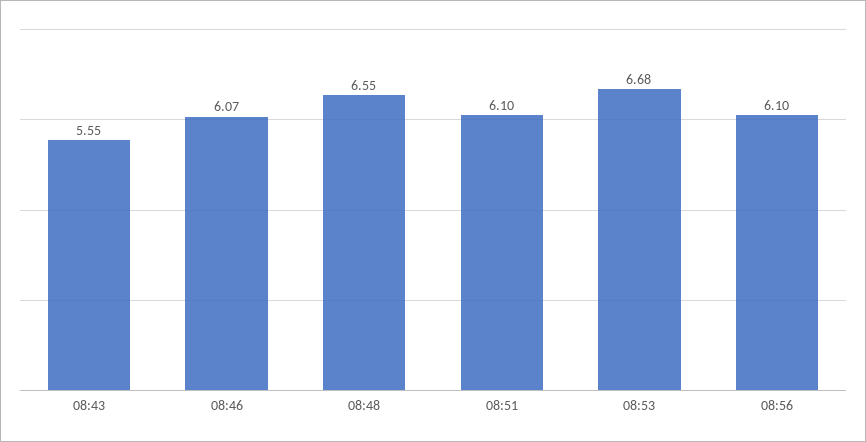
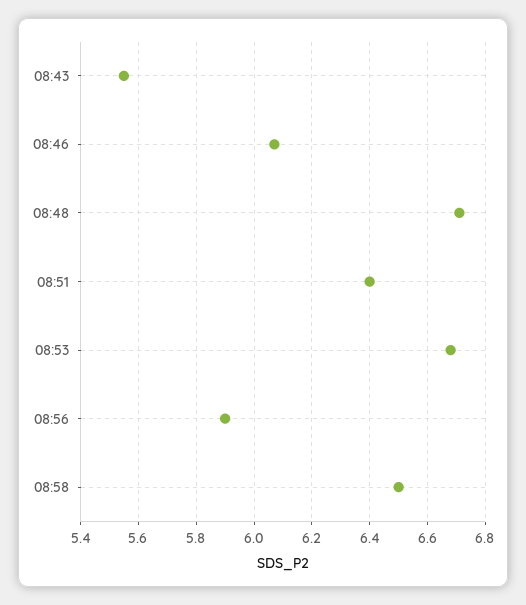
08:48: 6.55 -> 6.7
08:51: 6.1 -> 6.4
08:56: 6.1 -> 5.9
08:58: none -> 6.5

